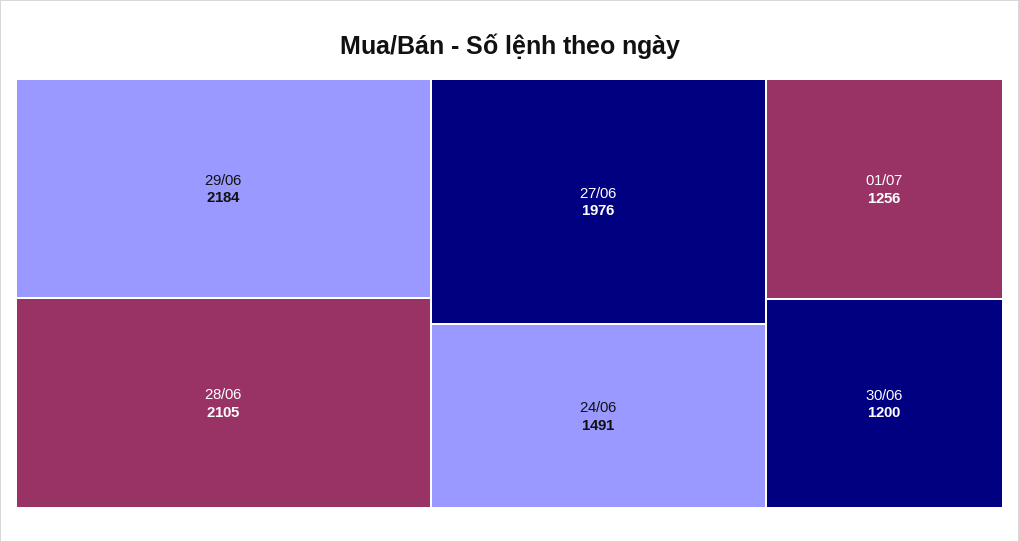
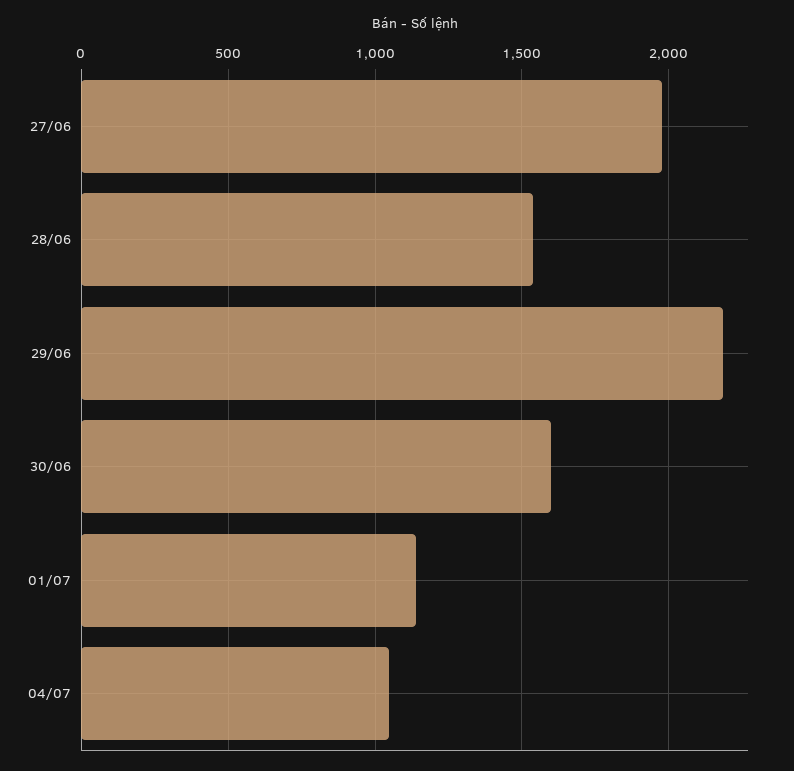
28/06: 2105 -> 1550
24/06: 1491 -> none
01/07: 1256 -> 1150
30/06: 1200 -> 1600
04/07: none -> 1050

